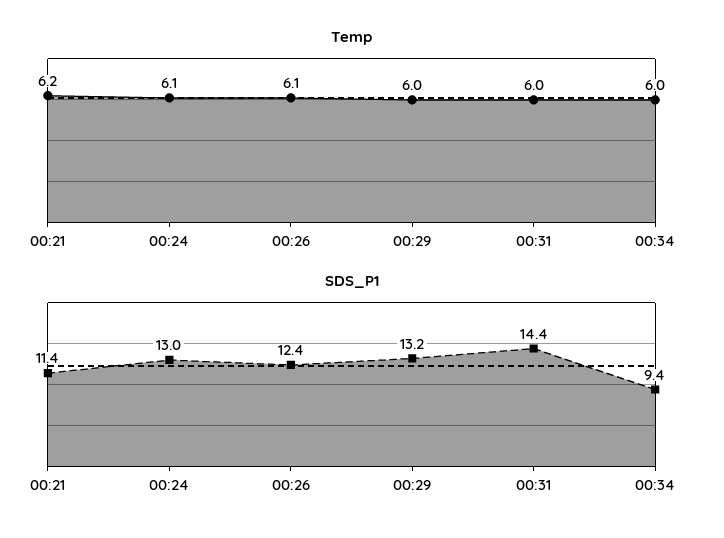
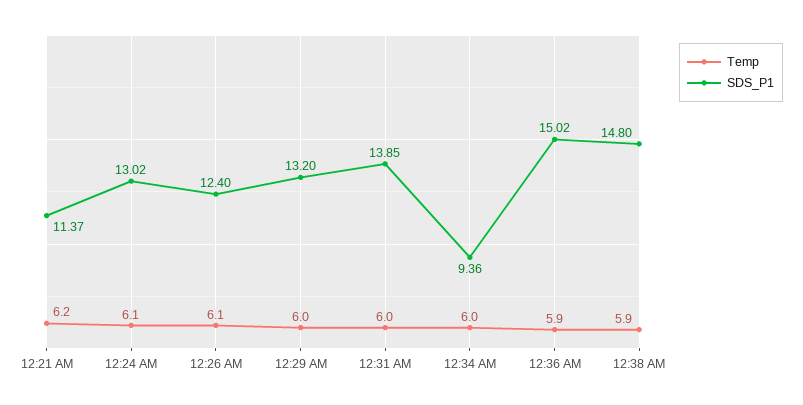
SDS_P1, 00:31: 14.4 -> 13.85
Temp, 12:36 AM: none -> 5.9
SDS_P1, 12:36 AM: none -> 15.02
Temp, 12:38 AM: none -> 5.9
SDS_P1, 12:38 AM: none -> 14.8

